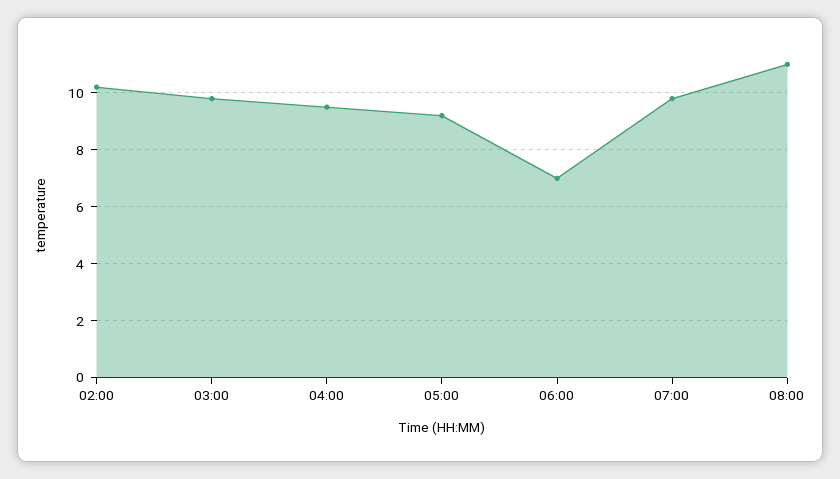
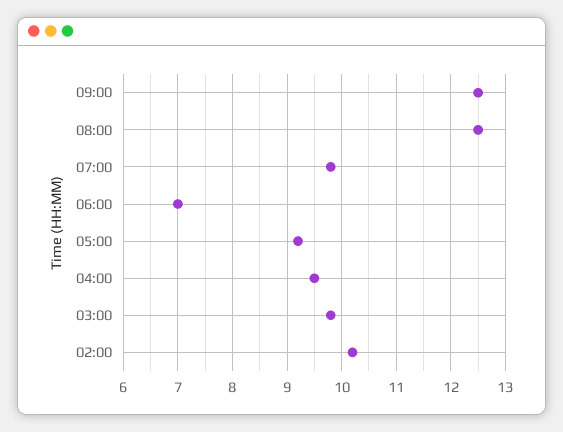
08:00: 11 -> 12.5
09:00: none -> 12.5

